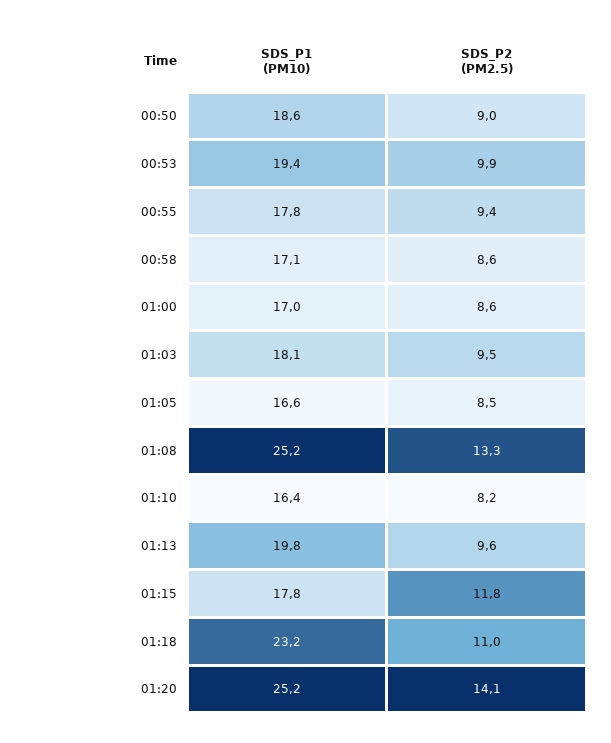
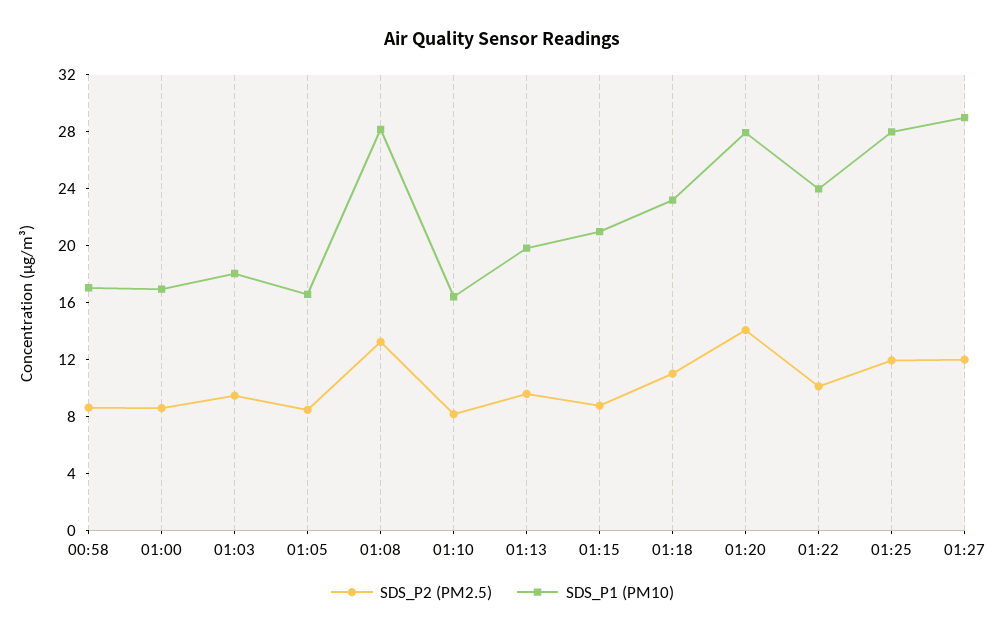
SDS_P1 (PM10), 00:50: 18.6 -> none
SDS_P2 (PM2.5), 00:50: 9 -> none
SDS_P1 (PM10), 00:53: 19.4 -> none
SDS_P2 (PM2.5), 00:53: 9.9 -> none
SDS_P1 (PM10), 00:55: 17.8 -> none
SDS_P2 (PM2.5), 00:55: 9.4 -> none
SDS_P1 (PM10), 01:08: 25.2 -> 28
SDS_P1 (PM10), 01:15: 17.8 -> 21
SDS_P2 (PM2.5), 01:15: 11.8 -> 9
SDS_P1 (PM10), 01:20: 25.2 -> 28
SDS_P2 (PM2.5), 01:22: none -> 10
SDS_P1 (PM10), 01:22: none -> 24
SDS_P2 (PM2.5), 01:25: none -> 12
SDS_P1 (PM10), 01:25: none -> 28
SDS_P2 (PM2.5), 01:27: none -> 12
SDS_P1 (PM10), 01:27: none -> 29

